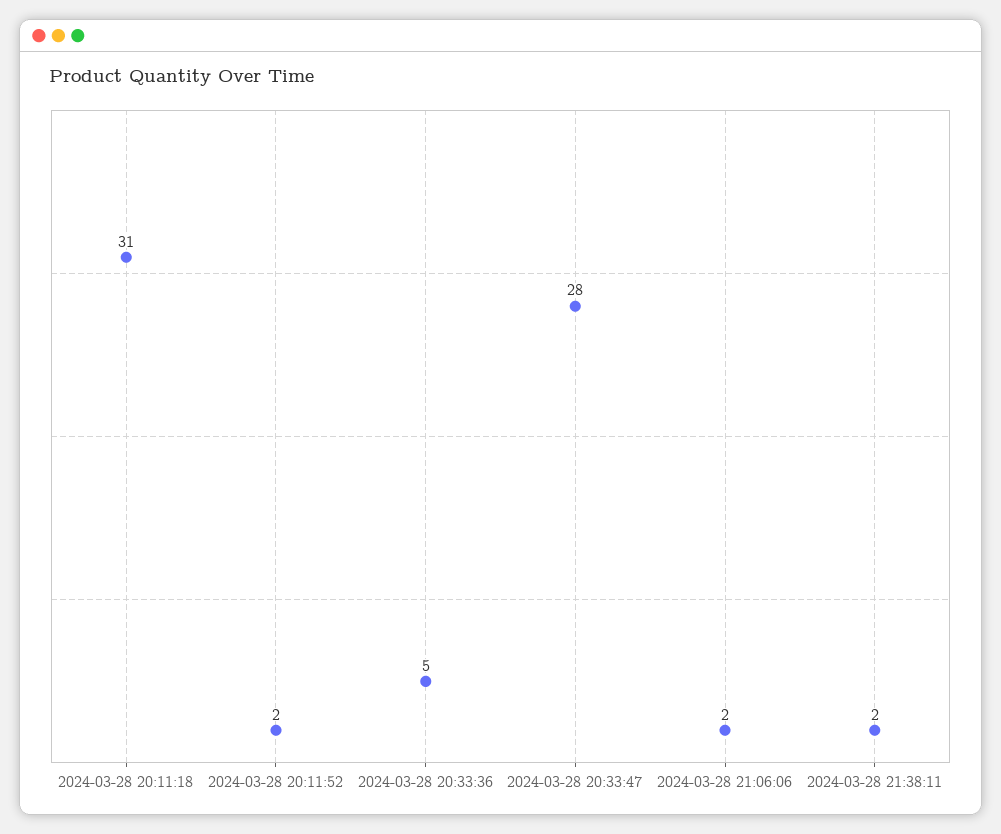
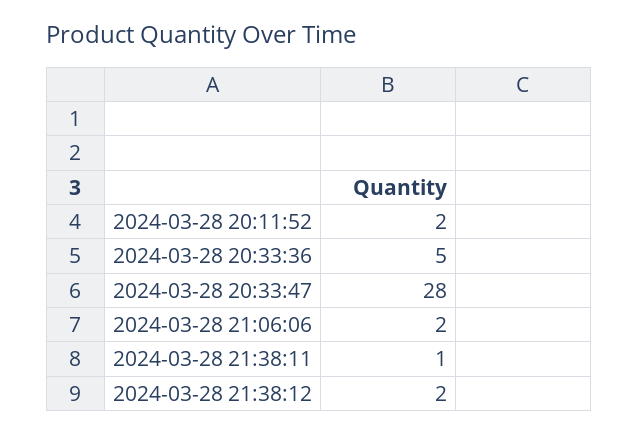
2024-03-28 20:11:18: 31 -> none
2024-03-28 21:38:11: 2 -> 1
2024-03-28 21:38:12: none -> 2

